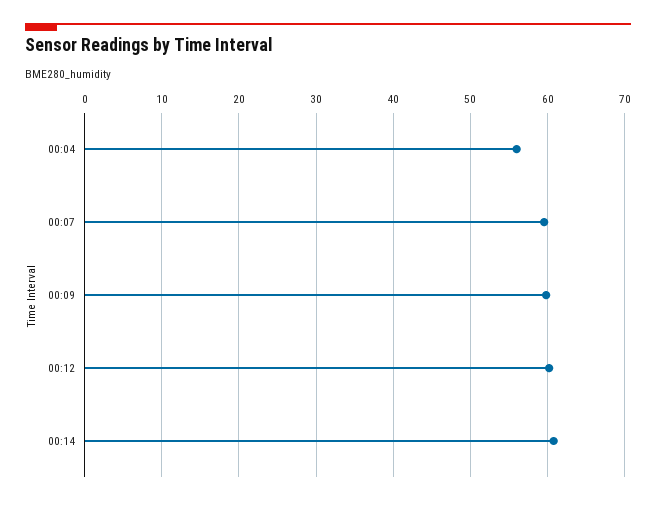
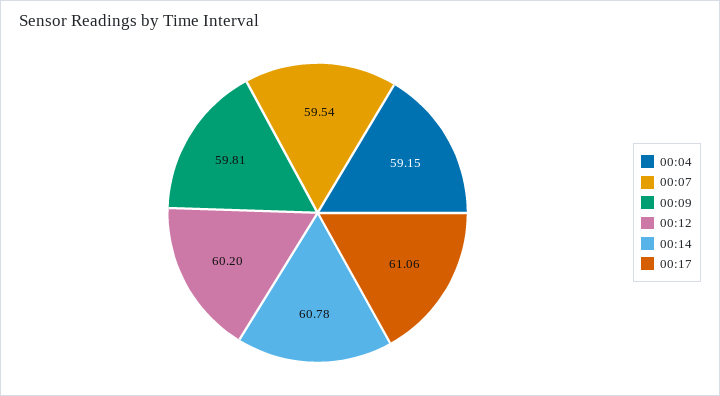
00:04: 56 -> 59.15
00:17: none -> 61.06

